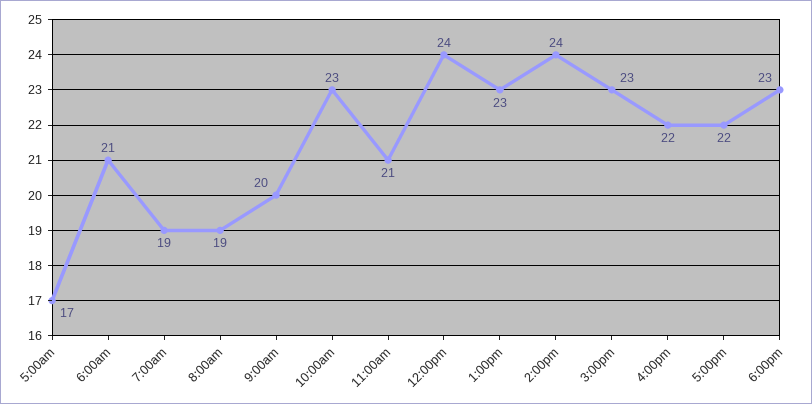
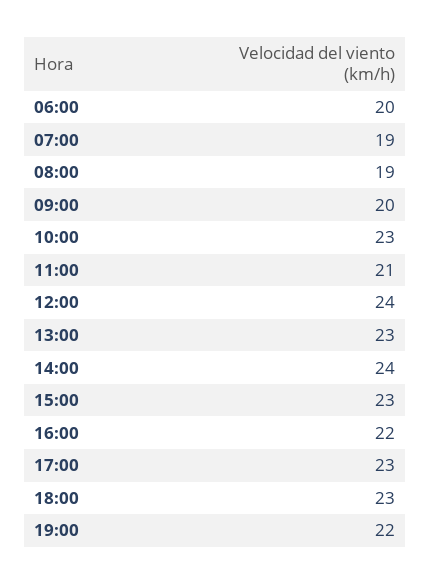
5:00am: 17 -> none
6:00am: 21 -> 20
5:00pm: 22 -> 23
19:00: none -> 22

